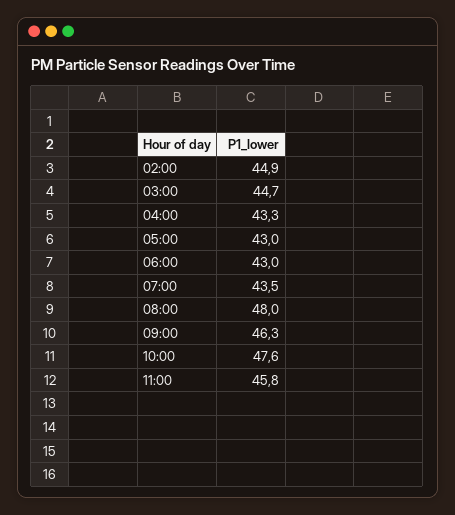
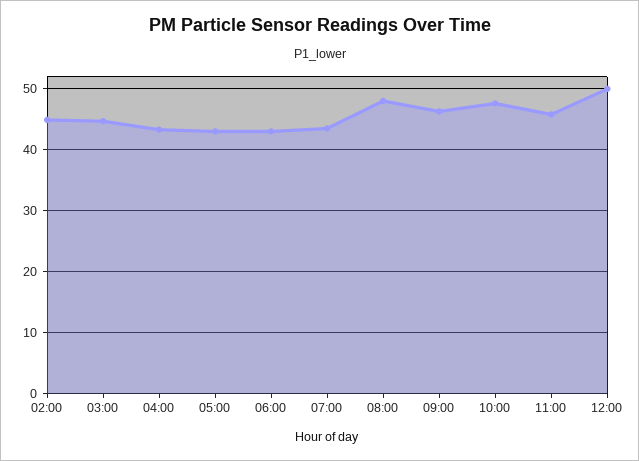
12:00: none -> 50

